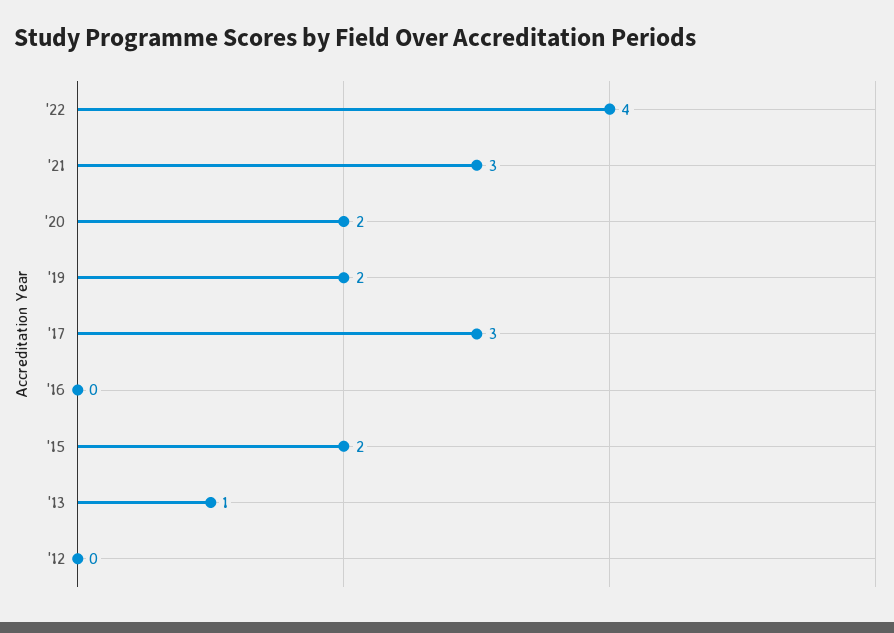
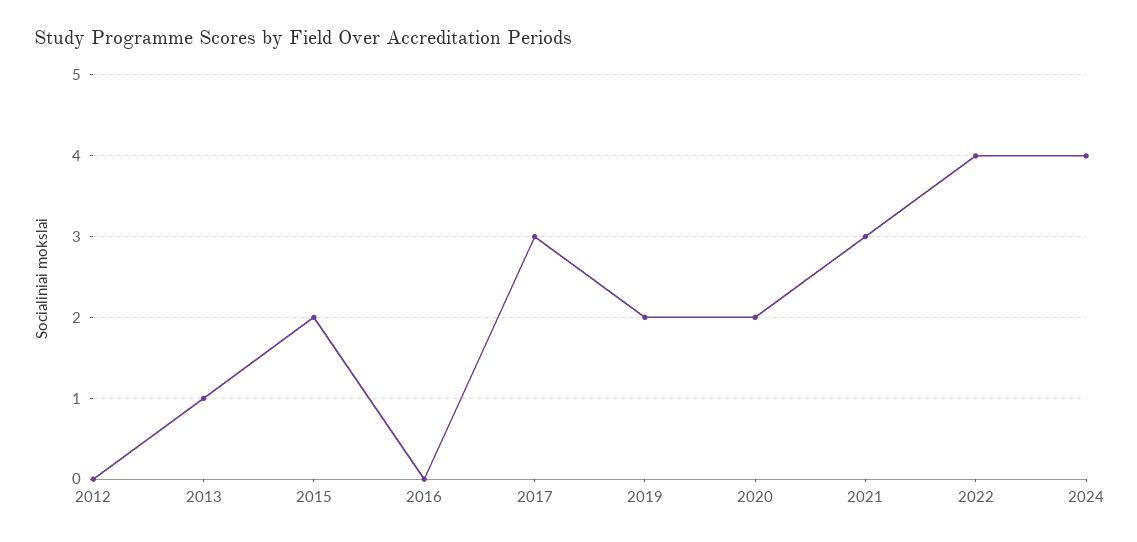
2024: none -> 4

